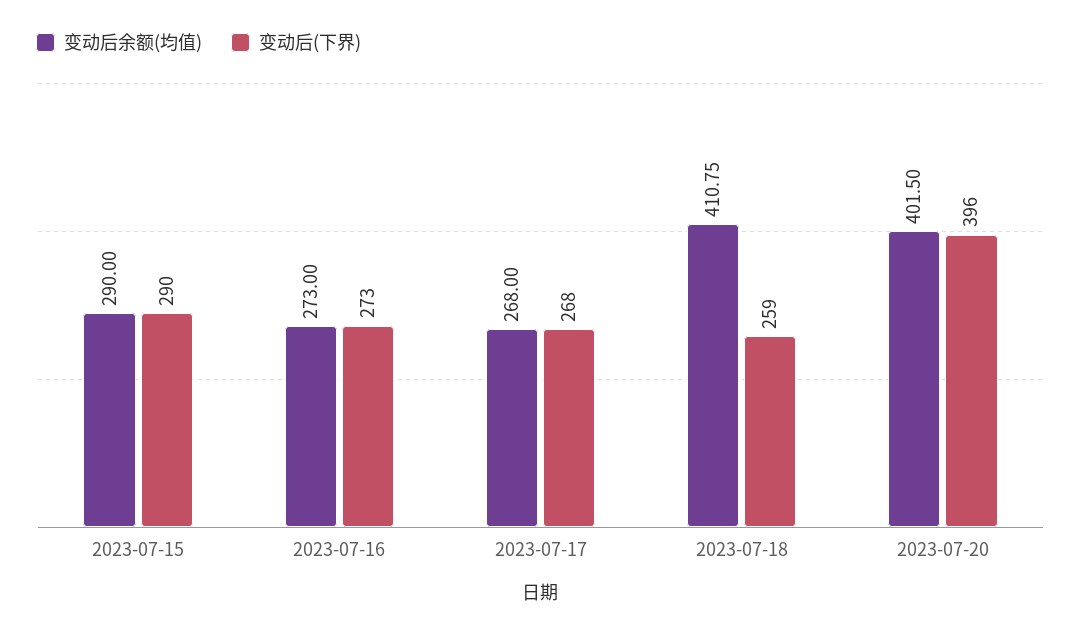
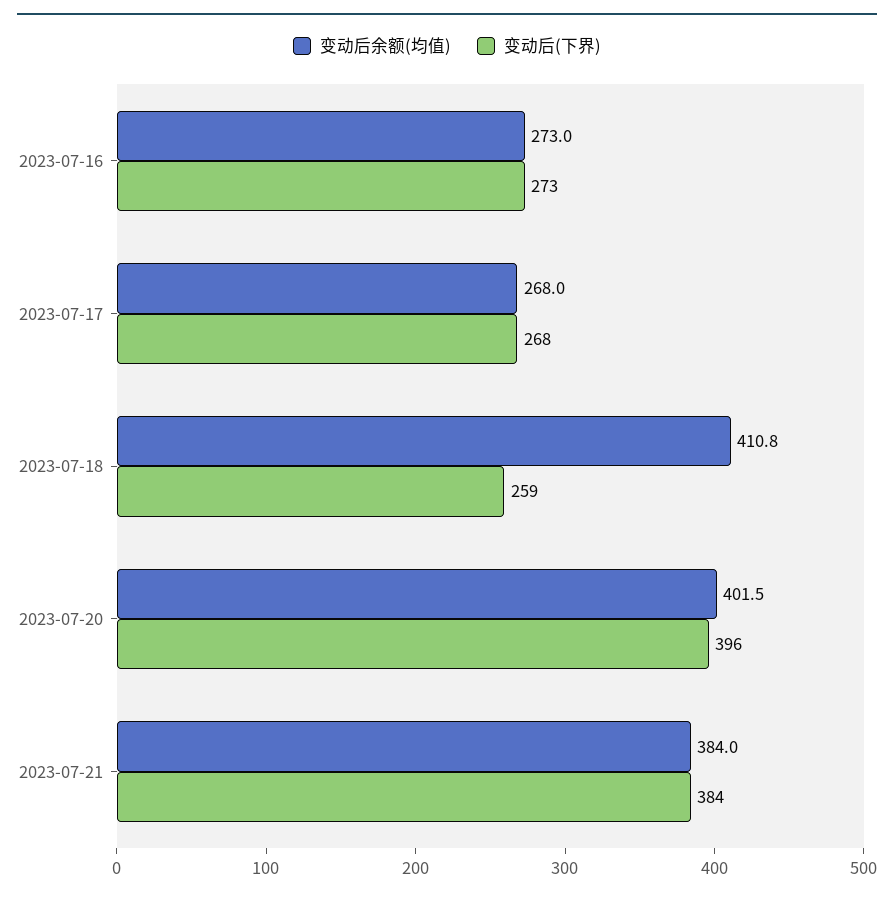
变动后余额(均值), 2023-07-15: 290 -> none
变动后(下界), 2023-07-15: 290 -> none
变动后余额(均值), 2023-07-21: none -> 384
变动后(下界), 2023-07-21: none -> 384

